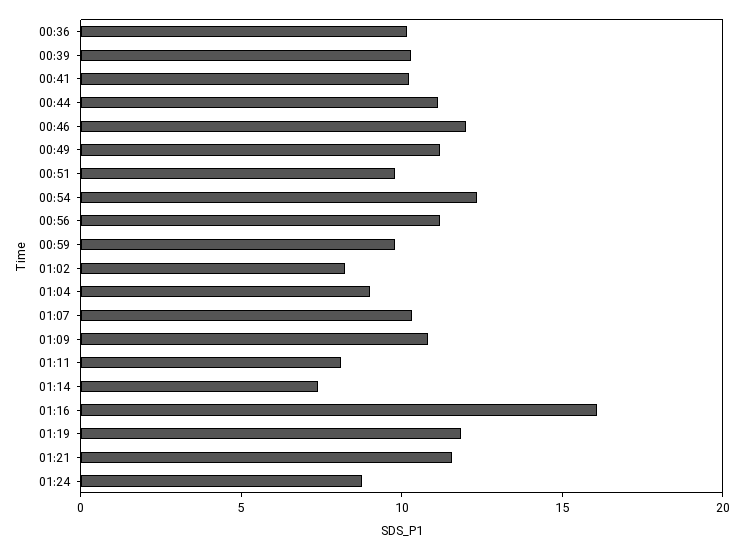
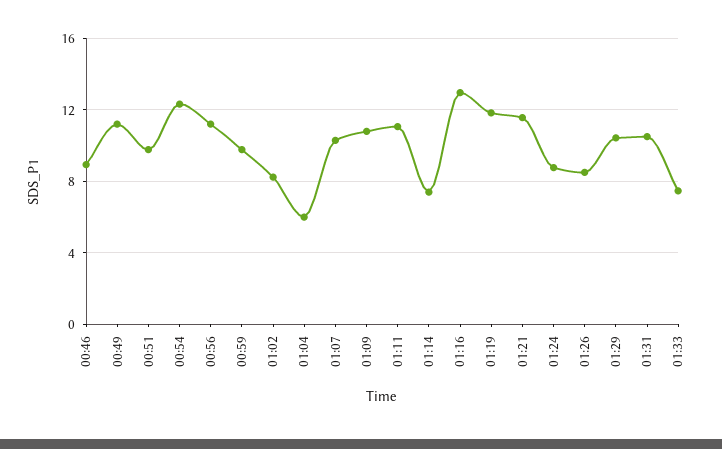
00:36: 10 -> none
00:39: 10 -> none
00:41: 10 -> none
00:44: 11 -> none
00:46: 12 -> 9
01:04: 9 -> 6
01:11: 8 -> 11
01:16: 16 -> 13
01:26: none -> 8.5
01:29: none -> 10.5
01:31: none -> 10.5
01:33: none -> 7.5

